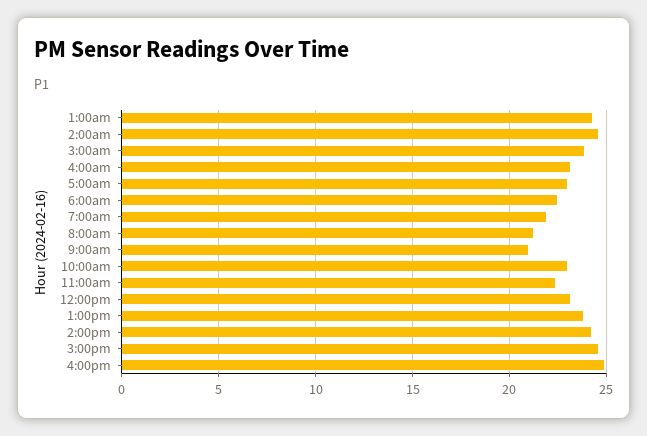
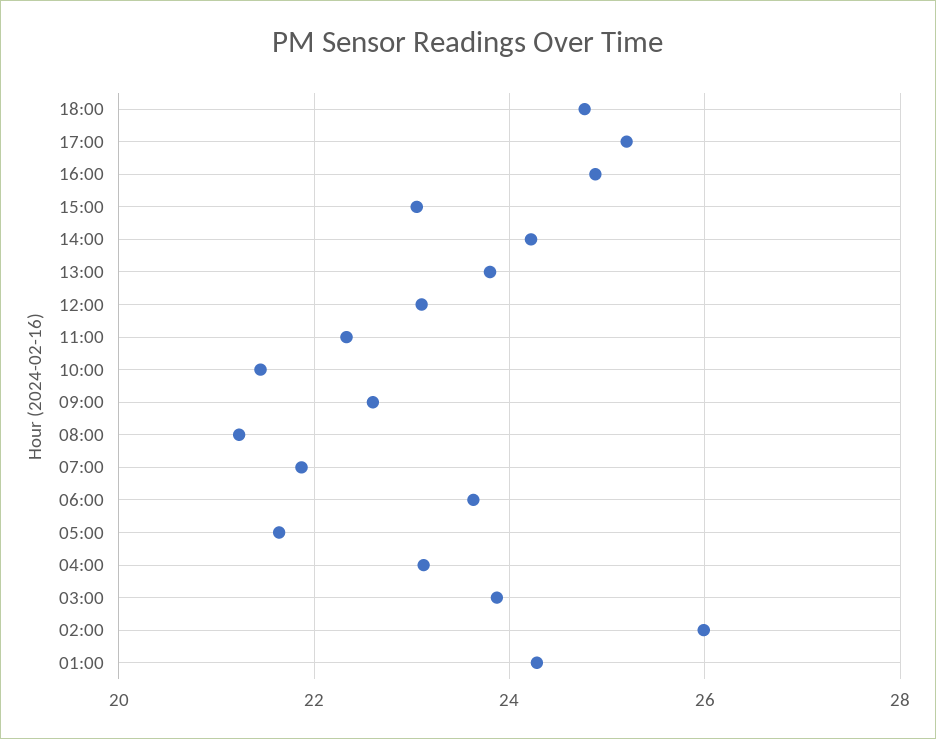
2:00am: 24.5 -> 26
5:00am: 23 -> 21.6
6:00am: 22.5 -> 23.6
9:00am: 21 -> 22.6
10:00am: 23 -> 21.4
3:00pm: 24.5 -> 23
18:00: none -> 24.8
17:00: none -> 25.2

